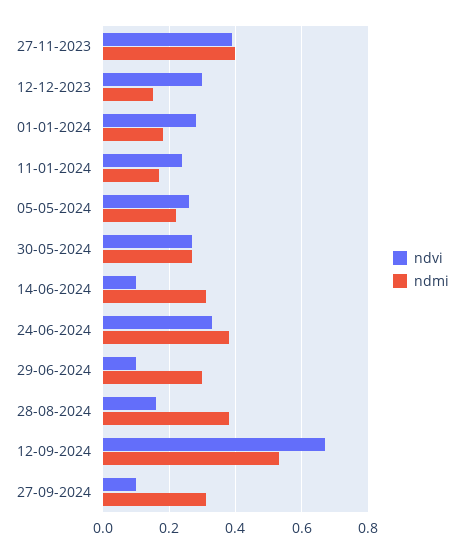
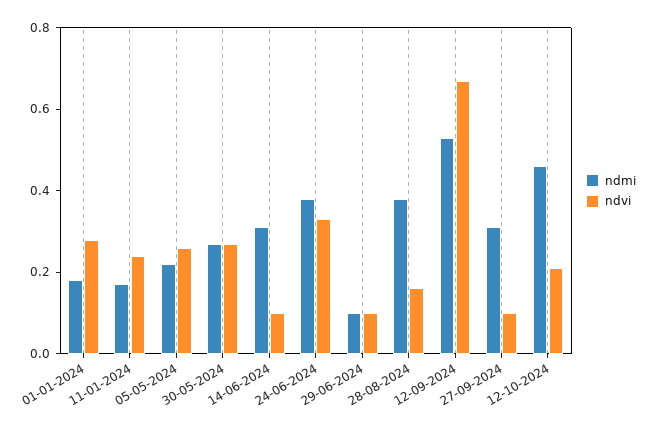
ndvi, 27-11-2023: 0.4 -> none
ndmi, 27-11-2023: 0.4 -> none
ndvi, 12-12-2023: 0.3 -> none
ndmi, 12-12-2023: 0.15 -> none
ndmi, 29-06-2024: 0.3 -> 0.1
ndmi, 12-10-2024: none -> 0.45
ndvi, 12-10-2024: none -> 0.2

